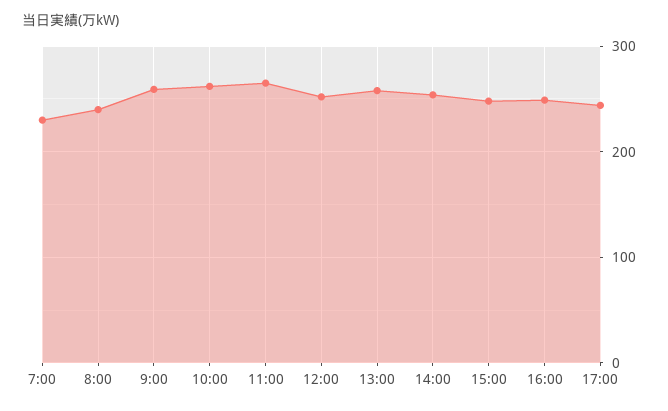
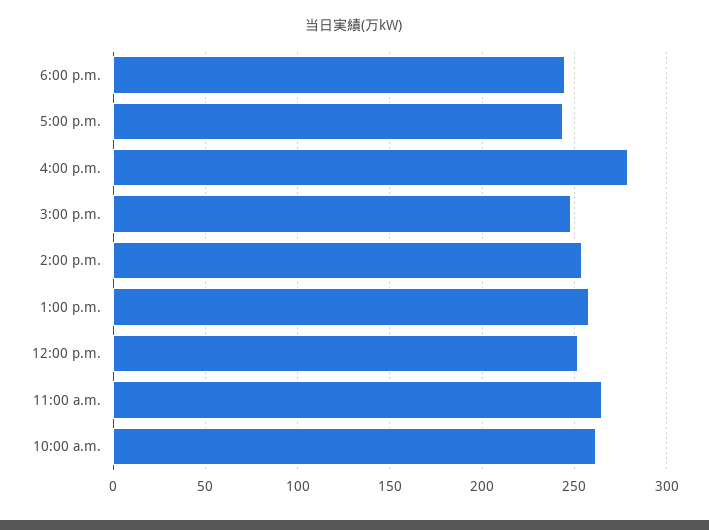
7:00: 230 -> none
8:00: 240 -> none
9:00: 260 -> none
16:00: 250 -> 280
6:00 p.m.: none -> 245

